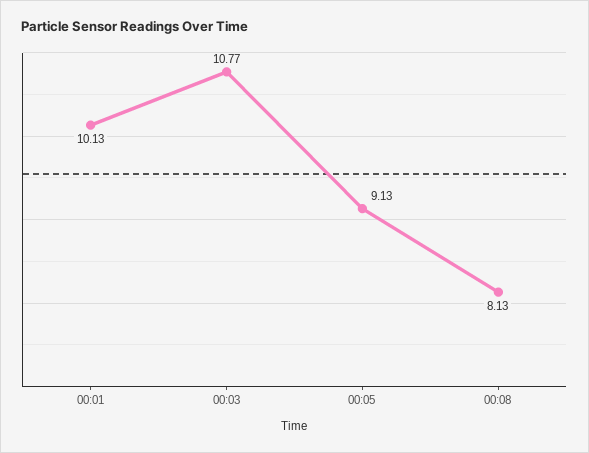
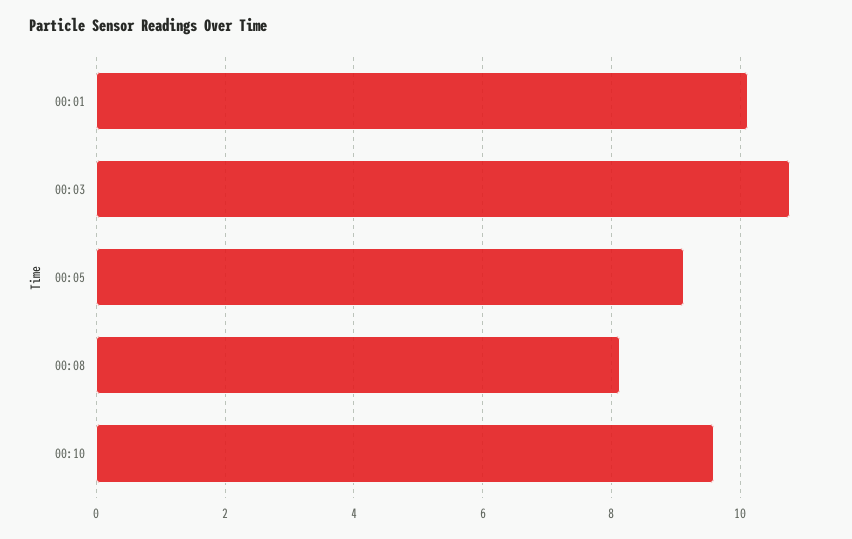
00:10: none -> 9.6

